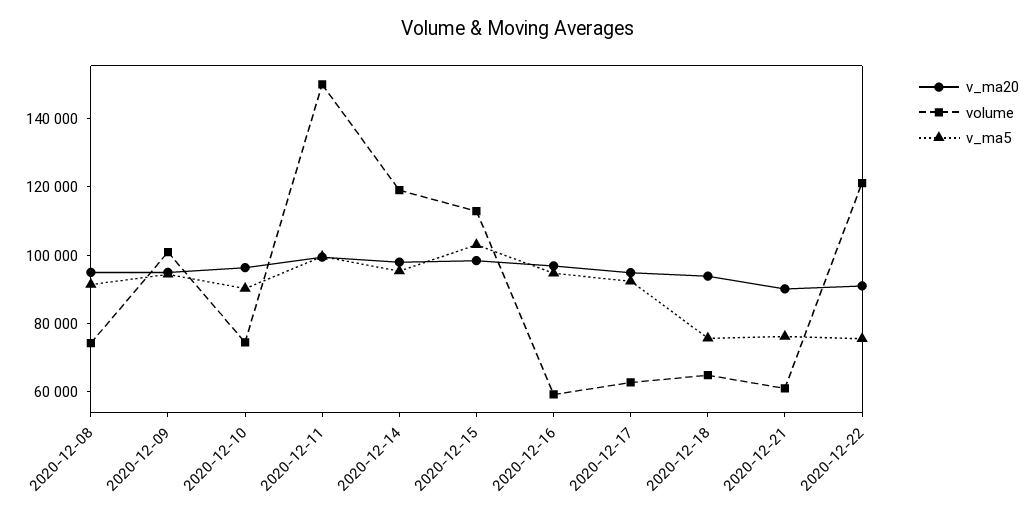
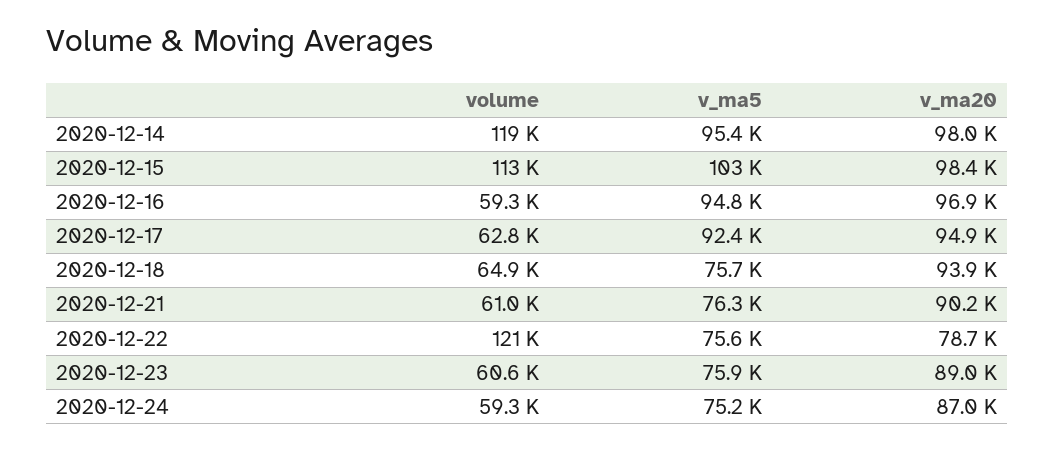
v_ma20, 2020-12-08: 95000 -> none
volume, 2020-12-08: 75000 -> none
v_ma5, 2020-12-08: 90000 -> none
v_ma20, 2020-12-09: 95000 -> none
volume, 2020-12-09: 100000 -> none
v_ma5, 2020-12-09: 95000 -> none
v_ma20, 2020-12-10: 95000 -> none
volume, 2020-12-10: 75000 -> none
v_ma5, 2020-12-10: 90000 -> none
v_ma20, 2020-12-11: 100000 -> none
volume, 2020-12-11: 150000 -> none
v_ma5, 2020-12-11: 100000 -> none
v_ma20, 2020-12-22: 90000 -> 78700
volume, 2020-12-23: none -> 60600
v_ma5, 2020-12-23: none -> 75900
v_ma20, 2020-12-23: none -> 89000
volume, 2020-12-24: none -> 59300
v_ma5, 2020-12-24: none -> 75200
v_ma20, 2020-12-24: none -> 87000

